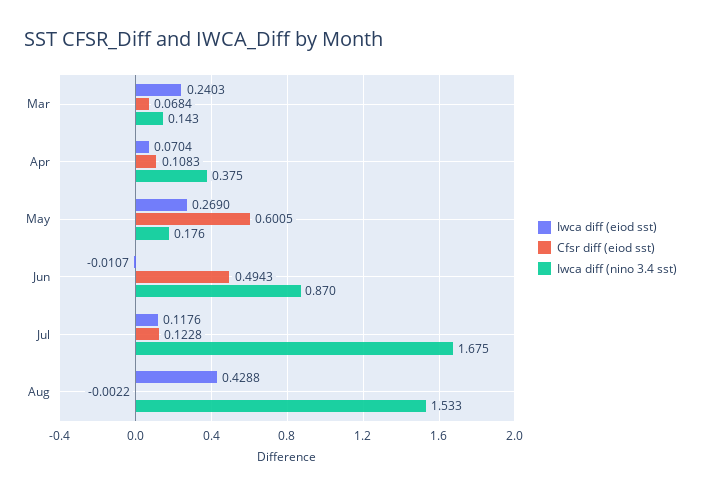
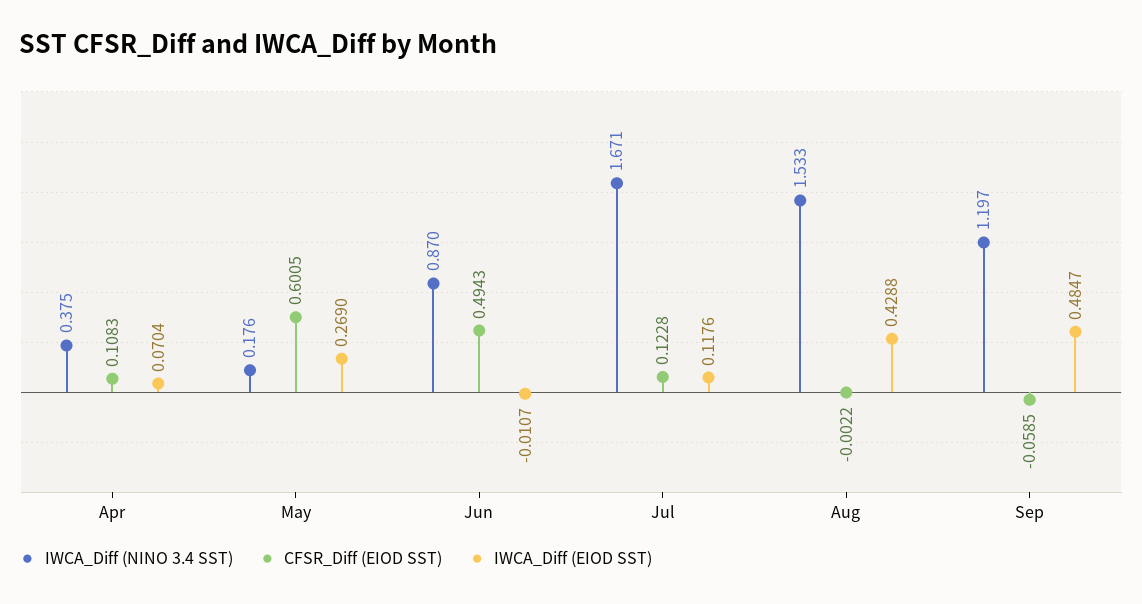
Iwca diff (eiod sst), Mar: 0.2403 -> none
Cfsr diff (eiod sst), Mar: 0.0684 -> none
Iwca diff (nino 3.4 sst), Mar: 0.143 -> none
Iwca diff (nino 3.4 sst), Jul: 1.675 -> 1.671
Iwca diff (nino 3.4 sst), Sep: none -> 1.197
Cfsr diff (eiod sst), Sep: none -> -0.0585
Iwca diff (eiod sst), Sep: none -> 0.4847

